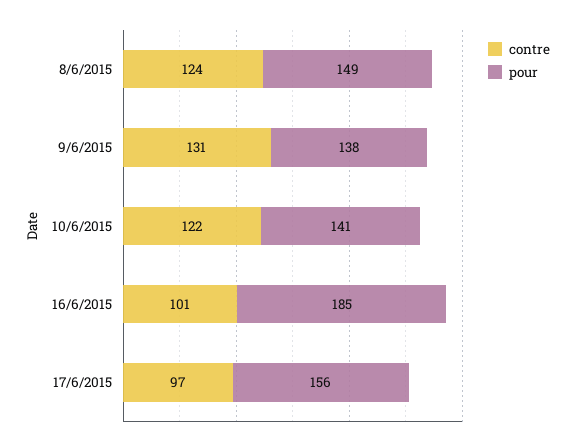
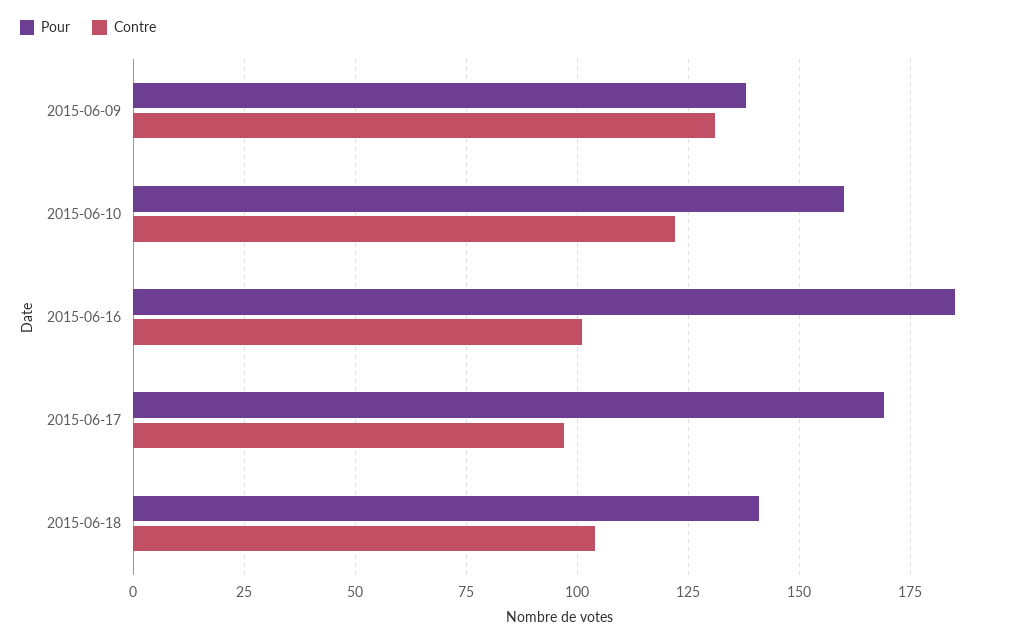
contre, 8/6/2015: 124 -> none
pour, 8/6/2015: 149 -> none
pour, 10/6/2015: 141 -> 160
pour, 17/6/2015: 156 -> 170
pour, 2015-06-18: none -> 140
contre, 2015-06-18: none -> 105

